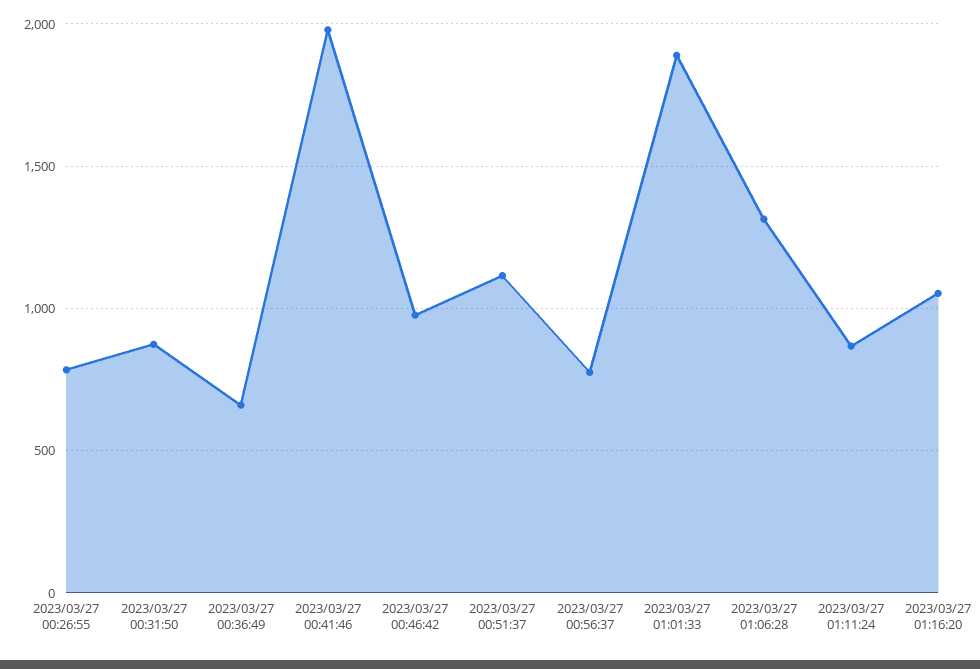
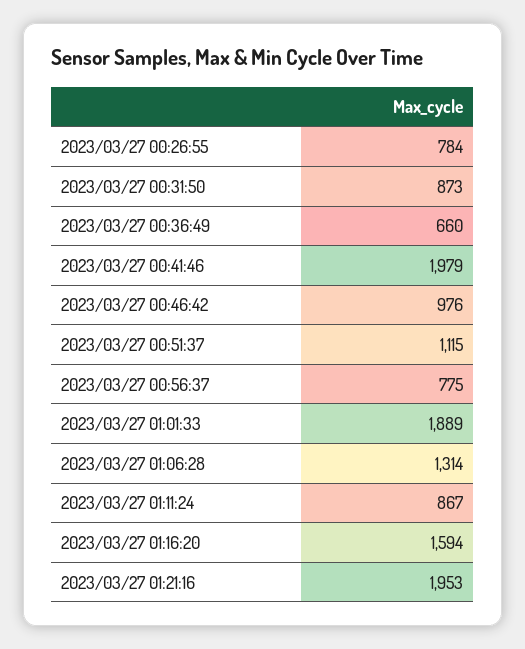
2023/03/27 01:16:20: 1050 -> 1594
2023/03/27 01:21:16: none -> 1953

